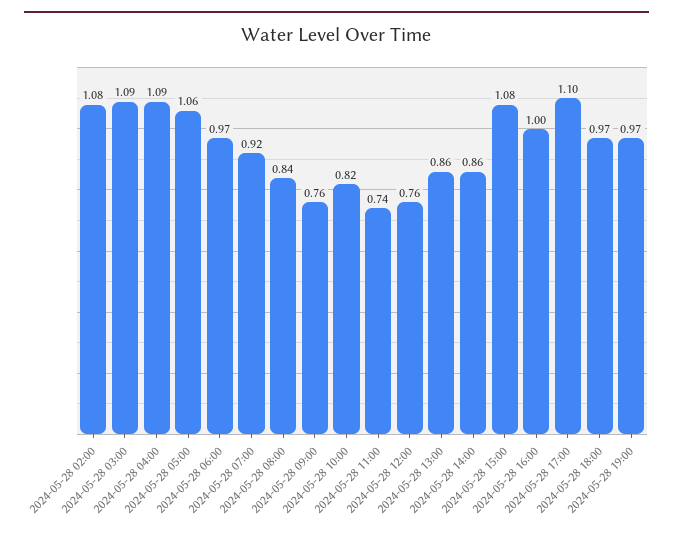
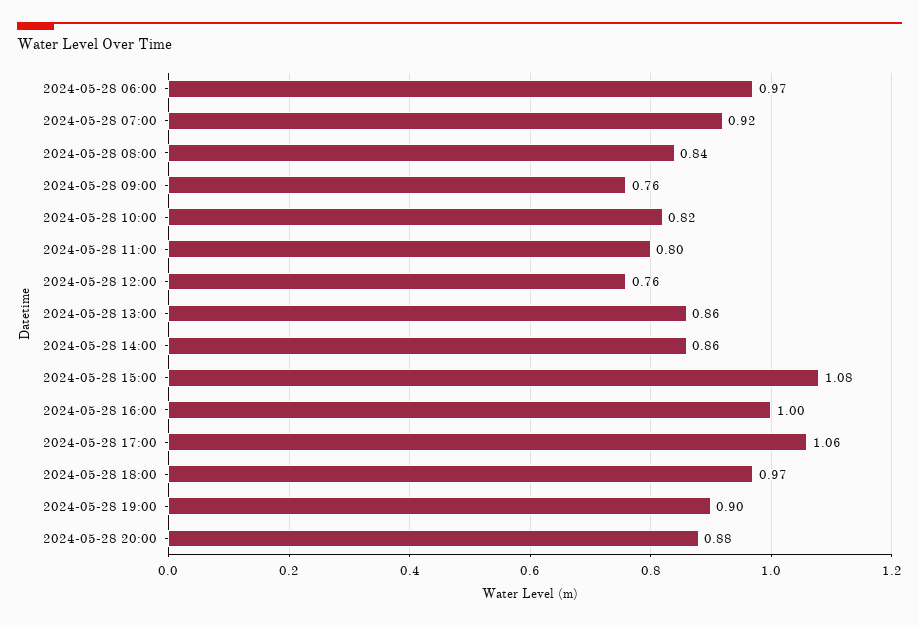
2024-05-28 02:00: 1.08 -> none
2024-05-28 03:00: 1.09 -> none
2024-05-28 04:00: 1.09 -> none
2024-05-28 05:00: 1.06 -> none
2024-05-28 11:00: 0.74 -> 0.8
2024-05-28 17:00: 1.1 -> 1.06
2024-05-28 19:00: 0.97 -> 0.9
2024-05-28 20:00: none -> 0.88

